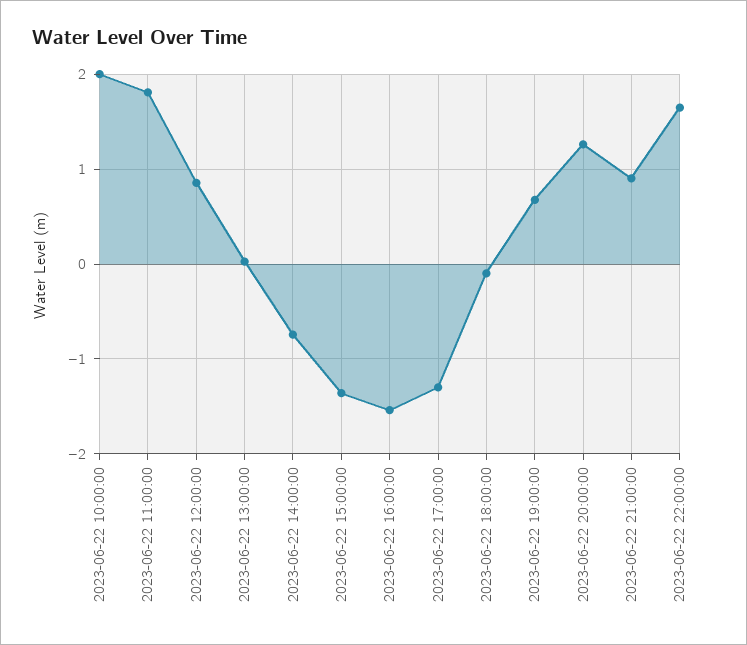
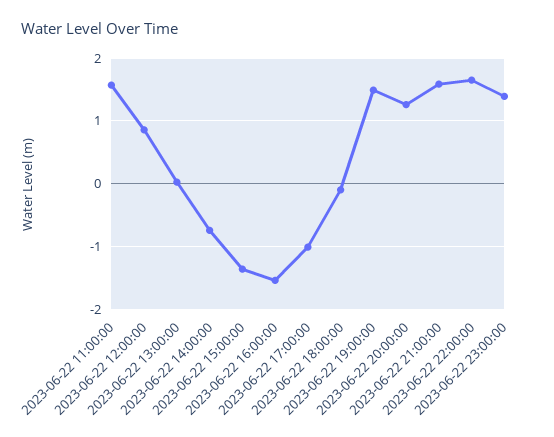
2023-06-22 10:00:00: 2 -> none
2023-06-22 11:00:00: 1.8 -> 1.6
2023-06-22 17:00:00: -1.3 -> -1
2023-06-22 19:00:00: 0.7 -> 1.5
2023-06-22 21:00:00: 0.9 -> 1.6
2023-06-22 23:00:00: none -> 1.4

